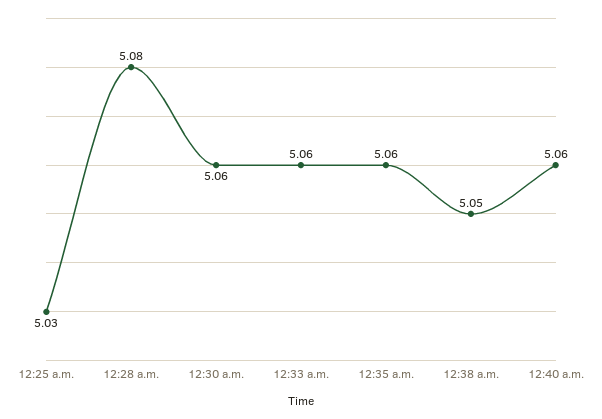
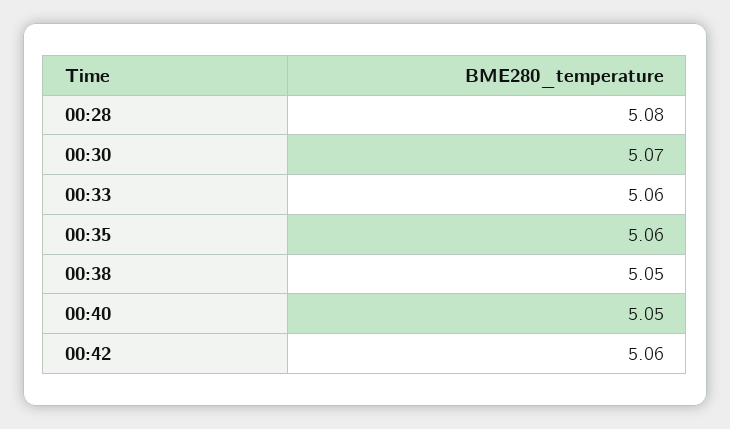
12:25 a.m.: 5.03 -> none
12:30 a.m.: 5.06 -> 5.07
12:40 a.m.: 5.06 -> 5.05
00:42: none -> 5.06

